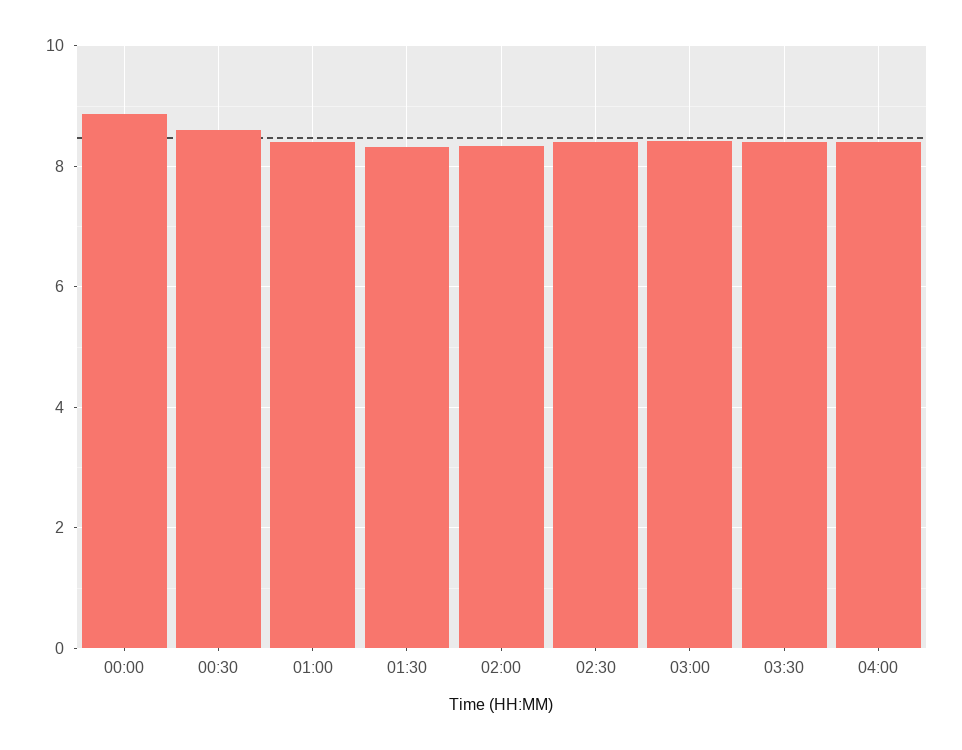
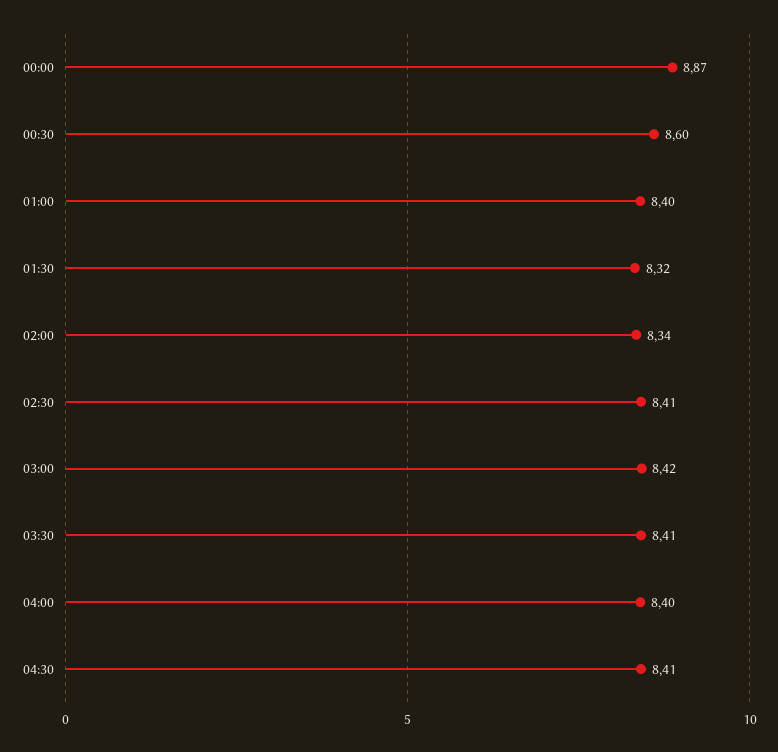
04:30: none -> 8.41

